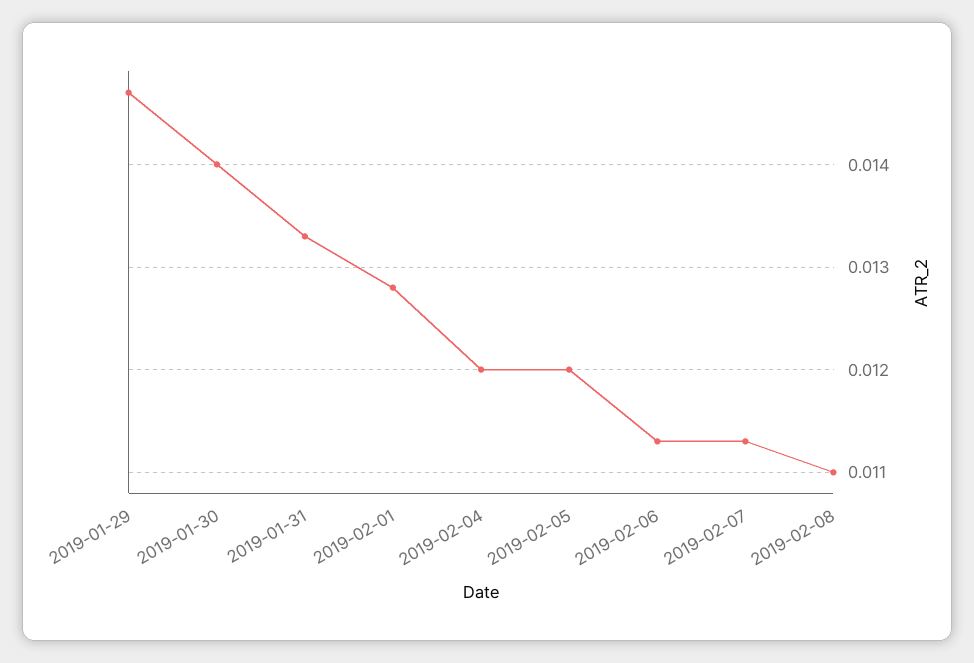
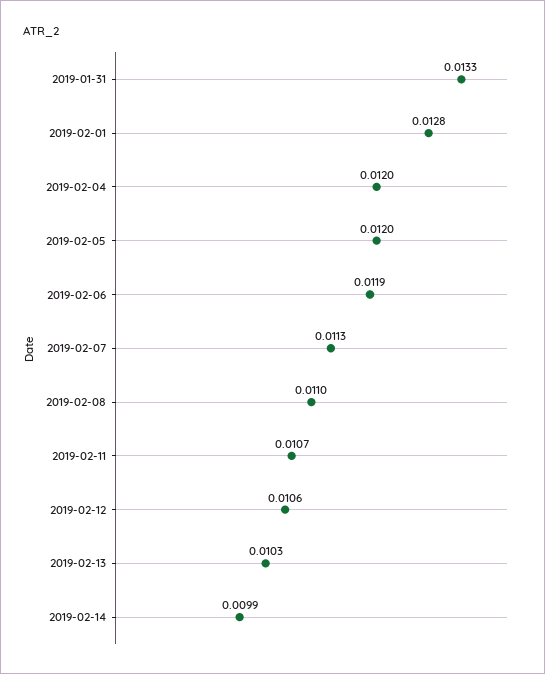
2019-01-29: 0.0147 -> none
2019-01-30: 0.014 -> none
2019-02-06: 0.0113 -> 0.0119
2019-02-11: none -> 0.0107
2019-02-12: none -> 0.0106
2019-02-13: none -> 0.0103
2019-02-14: none -> 0.0099

